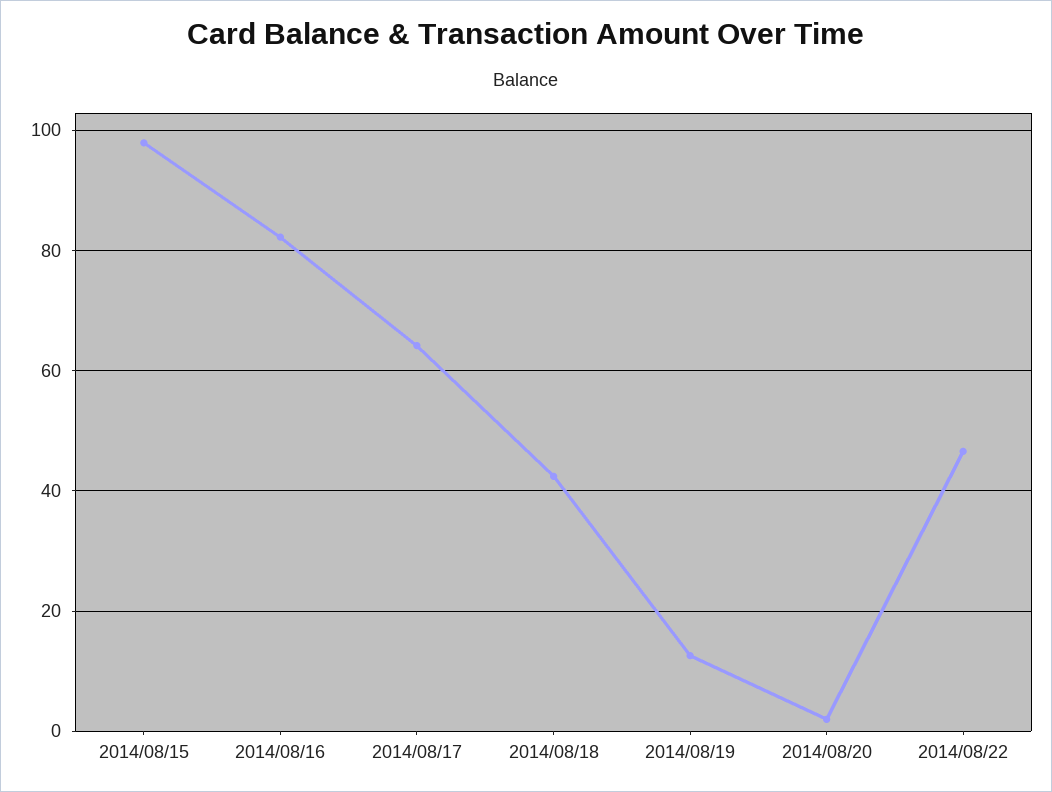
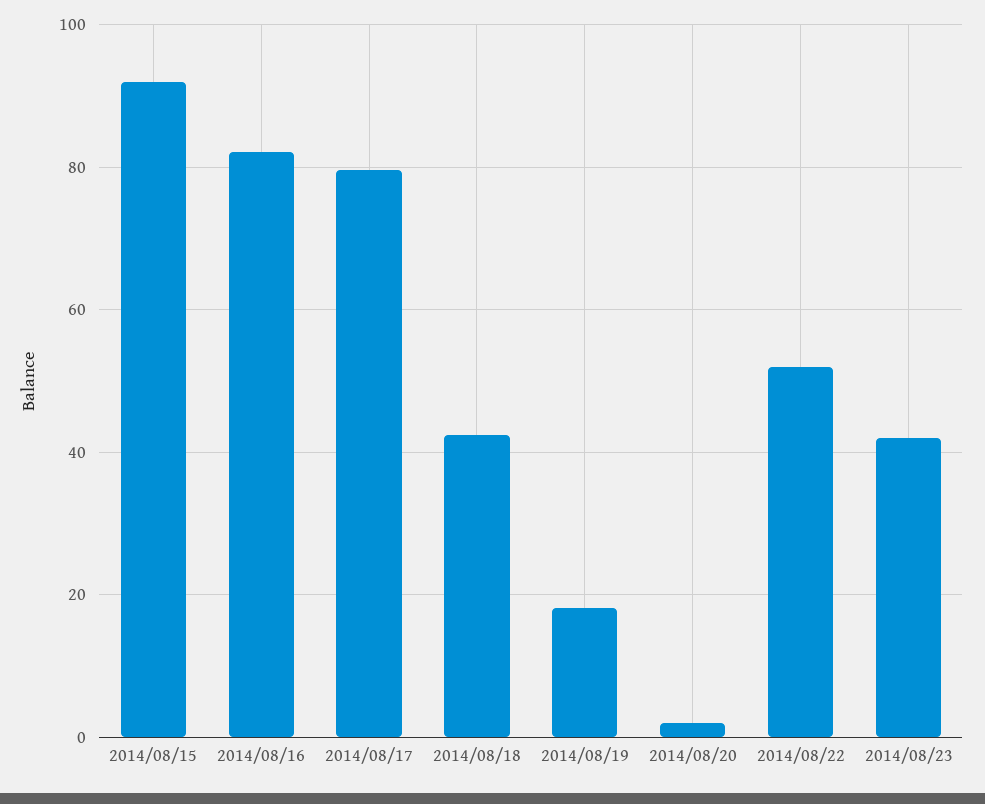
2014/08/15: 98 -> 92
2014/08/17: 64 -> 80
2014/08/19: 12 -> 18
2014/08/22: 46 -> 52
2014/08/23: none -> 42

